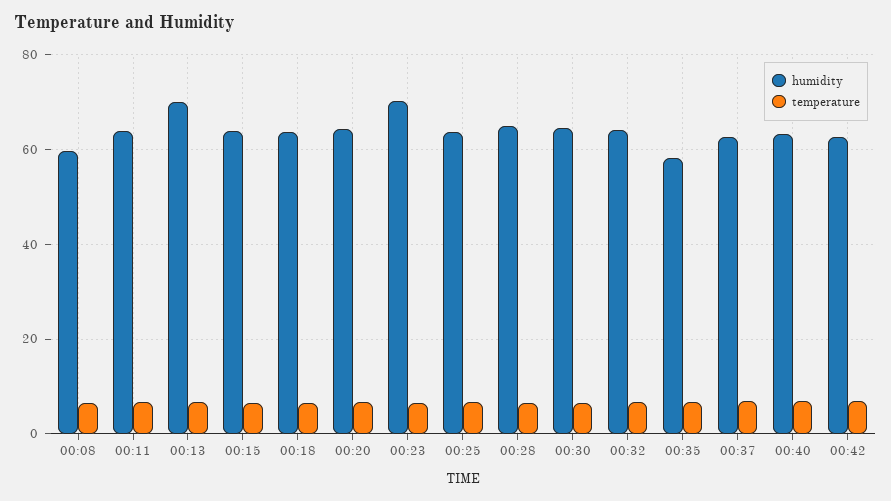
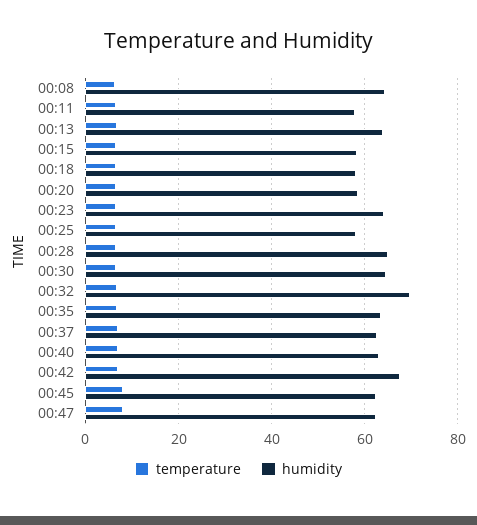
humidity, 00:08: 60 -> 64
humidity, 00:11: 64 -> 58
humidity, 00:13: 70 -> 64
humidity, 00:15: 64 -> 58
humidity, 00:18: 64 -> 58
humidity, 00:20: 64 -> 58
humidity, 00:23: 70 -> 64
humidity, 00:25: 64 -> 58
humidity, 00:32: 64 -> 70
humidity, 00:35: 58 -> 64
humidity, 00:42: 62 -> 68
temperature, 00:45: none -> 8
humidity, 00:45: none -> 62
temperature, 00:47: none -> 8
humidity, 00:47: none -> 62

